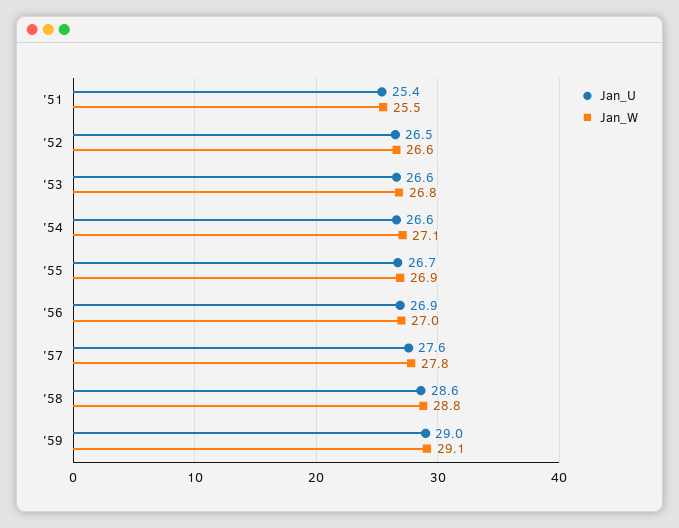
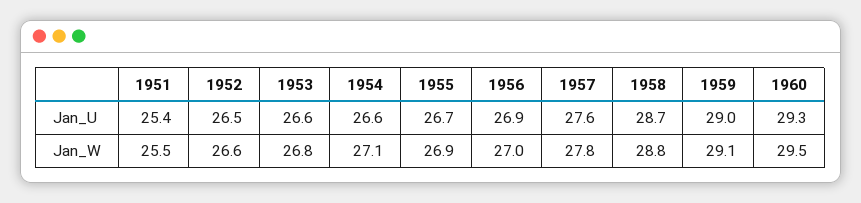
Jan_U, '58: 28.6 -> 28.7
Jan_U, 1960: none -> 29.3
Jan_W, 1960: none -> 29.5

